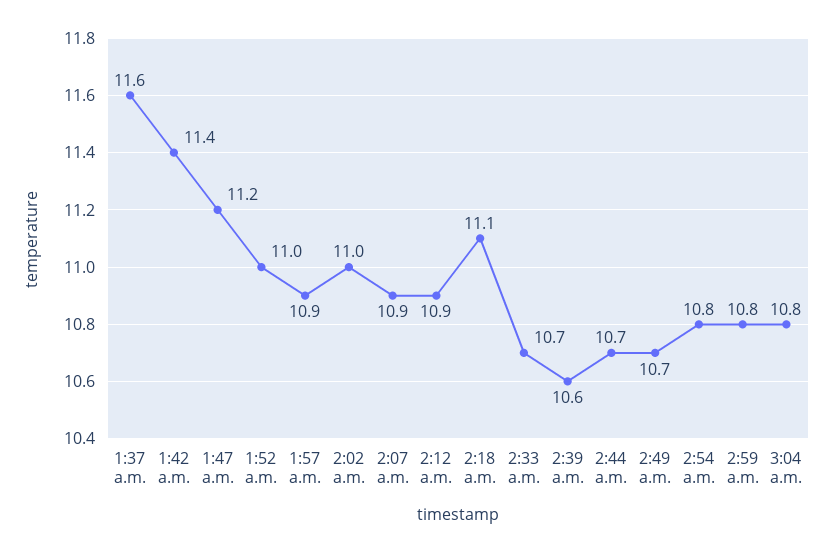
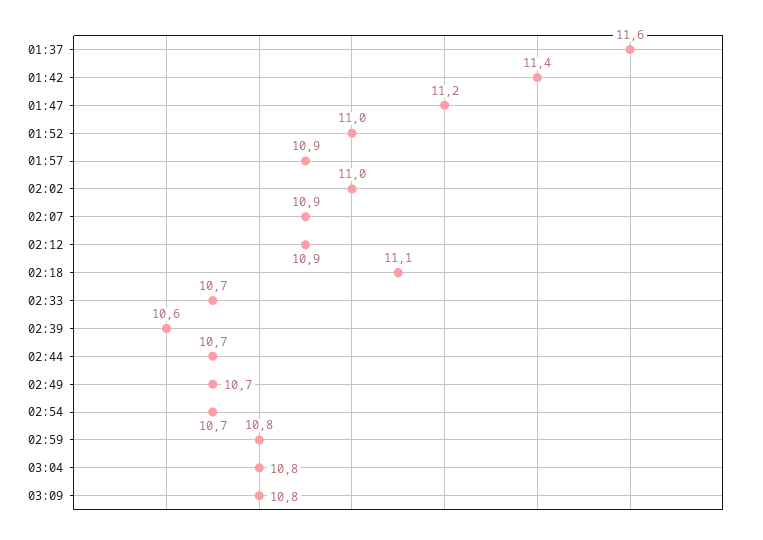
2:54 a.m.: 10.8 -> 10.7
03:09: none -> 10.8

